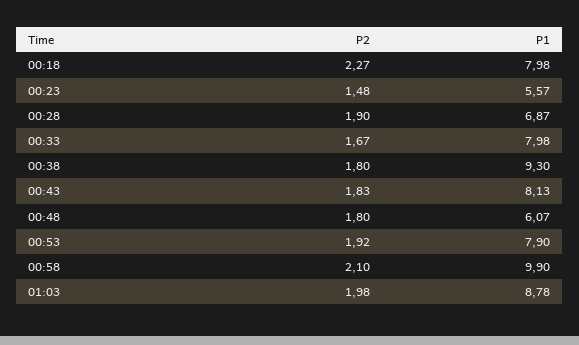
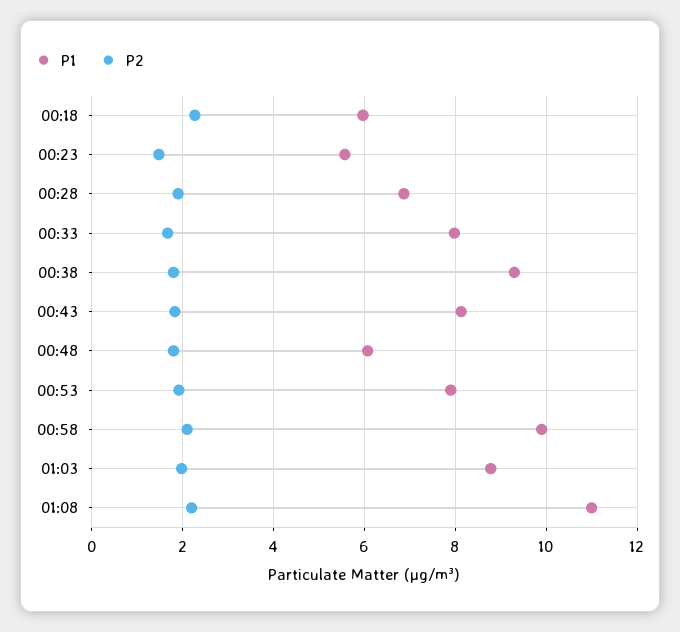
P1, 00:18: 7.98 -> 6
P1, 01:08: none -> 11
P2, 01:08: none -> 2.2

